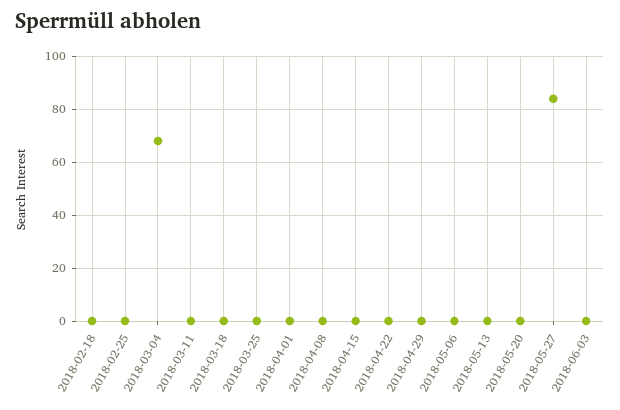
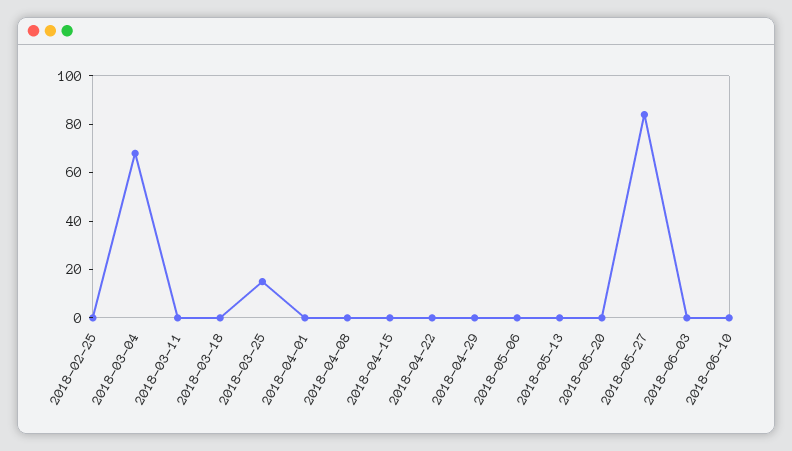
2018-02-18: 0 -> none
2018-03-25: 0 -> 15
2018-06-10: none -> 0

